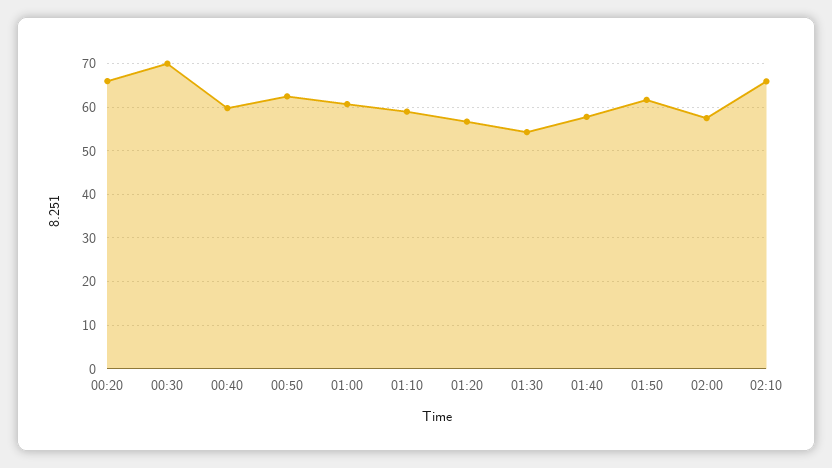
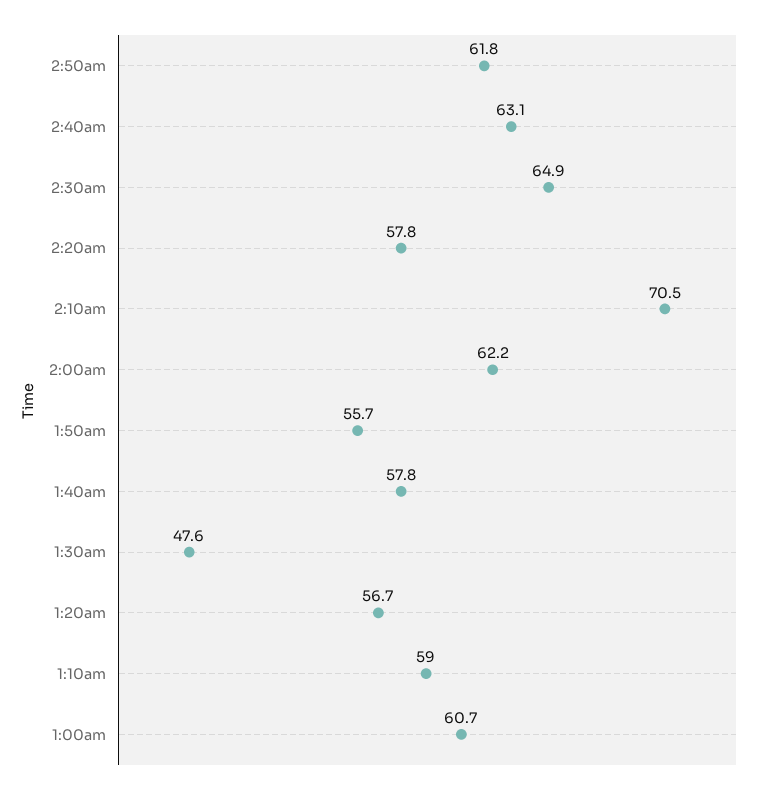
00:20: 66 -> none
00:30: 70 -> none
00:40: 60 -> none
00:50: 62 -> none
01:30: 54 -> 47.6
01:50: 62 -> 55.7
02:00: 58 -> 62.2
02:10: 66 -> 70.5
2:50am: none -> 61.8
2:40am: none -> 63.1
2:30am: none -> 64.9
2:20am: none -> 57.8

